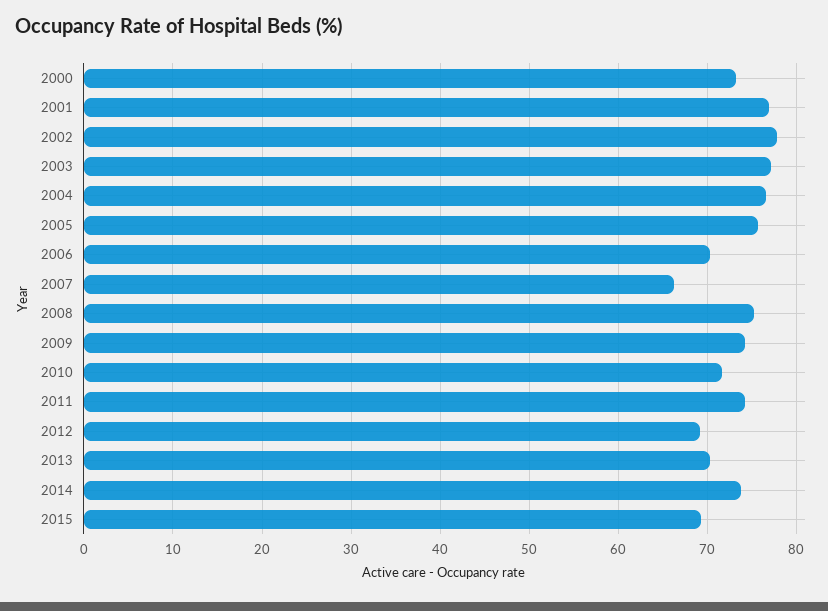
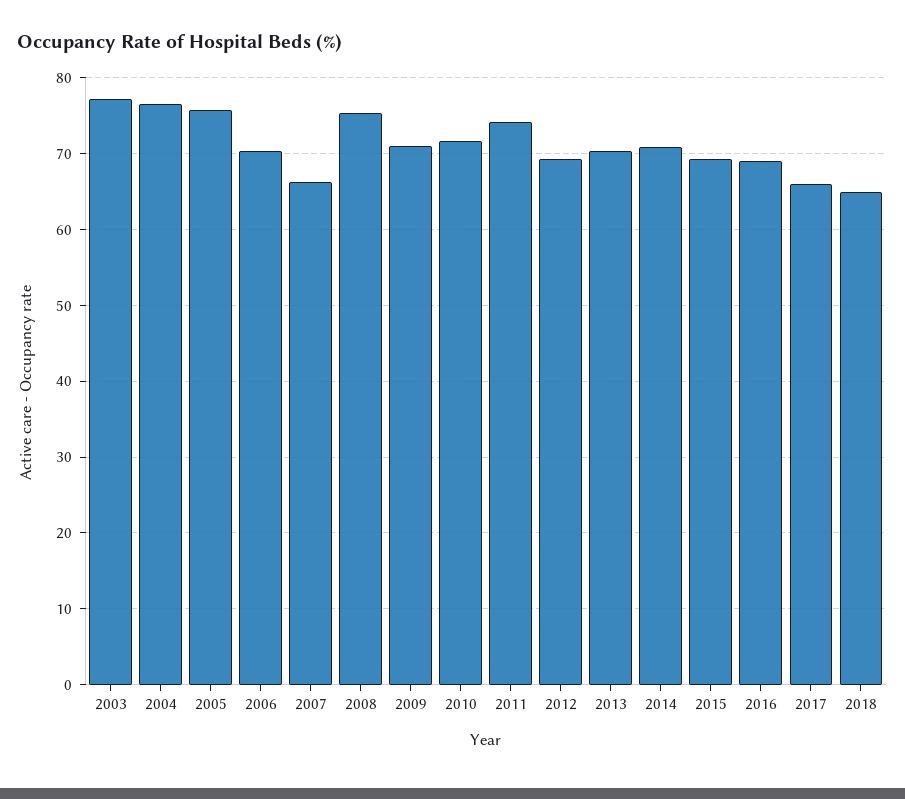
2000: 73 -> none
2001: 77 -> none
2002: 78 -> none
2009: 74 -> 71
2014: 74 -> 71
2016: none -> 69
2017: none -> 66
2018: none -> 65

